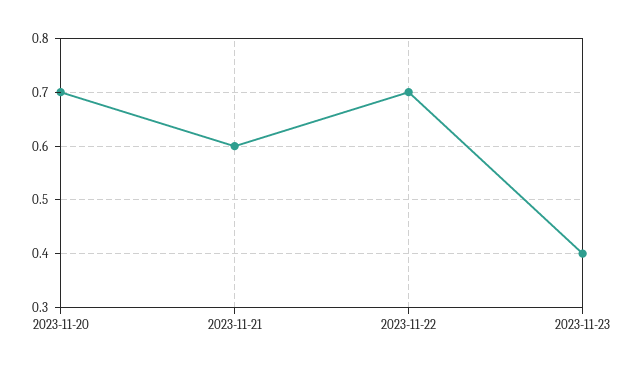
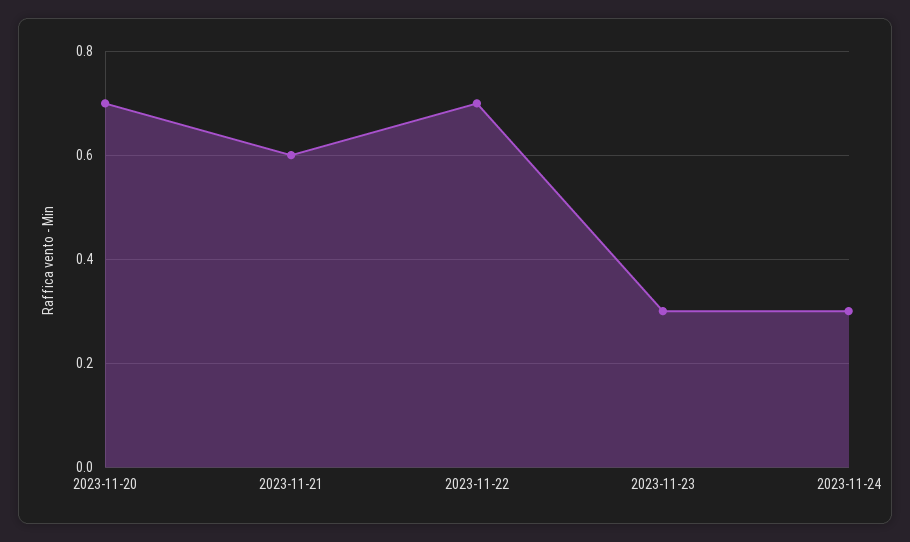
2023-11-23: 0.4 -> 0.3
2023-11-24: none -> 0.3

